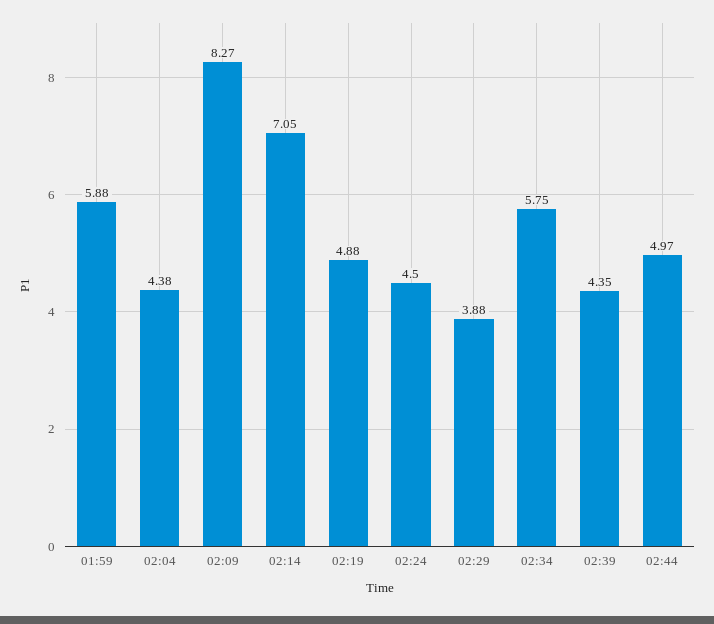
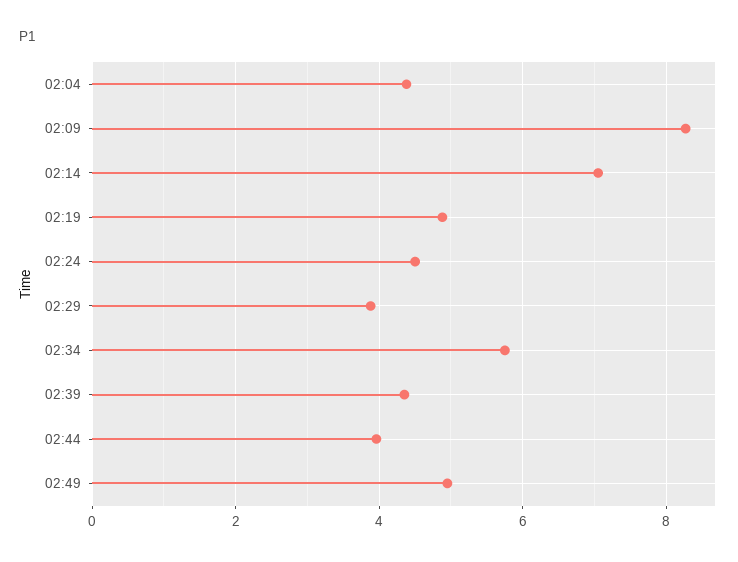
01:59: 5.88 -> none
02:44: 4.97 -> 4
02:49: none -> 5

